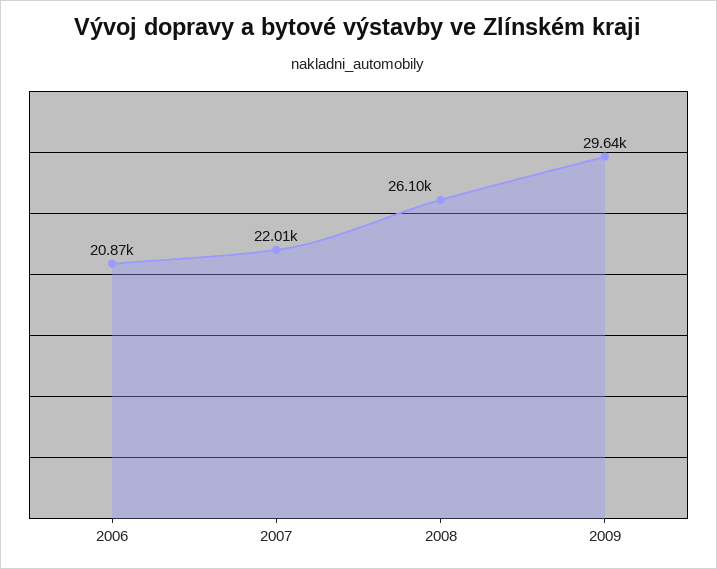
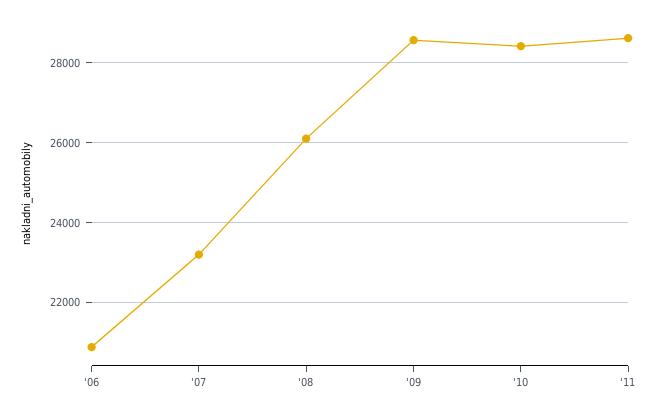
2007: 22010 -> 23200
2009: 29640 -> 28600
'10: none -> 28400
'11: none -> 28600

